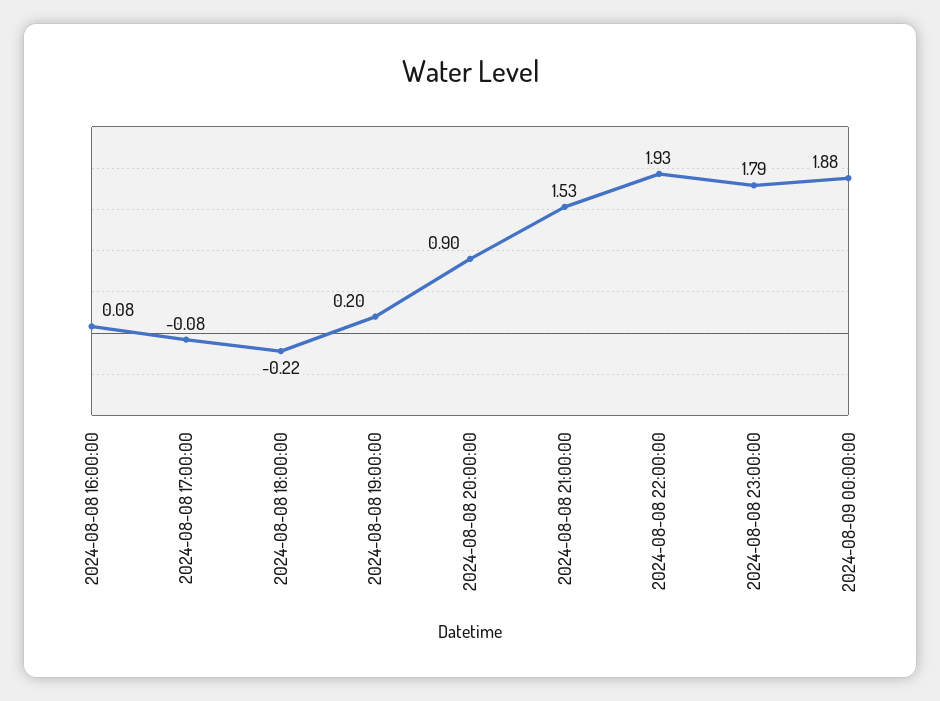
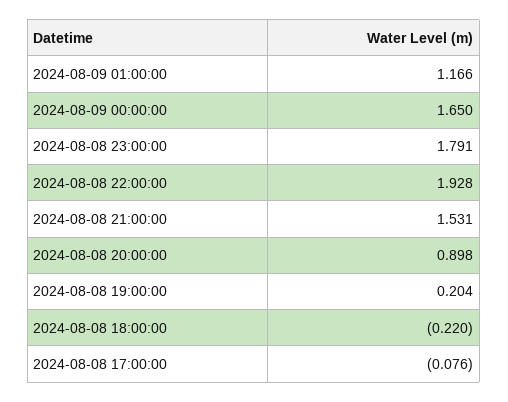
2024-08-08 16:00:00: 0.08 -> none
2024-08-09 00:00:00: 1.88 -> 1.65
2024-08-09 01:00:00: none -> 1.166

